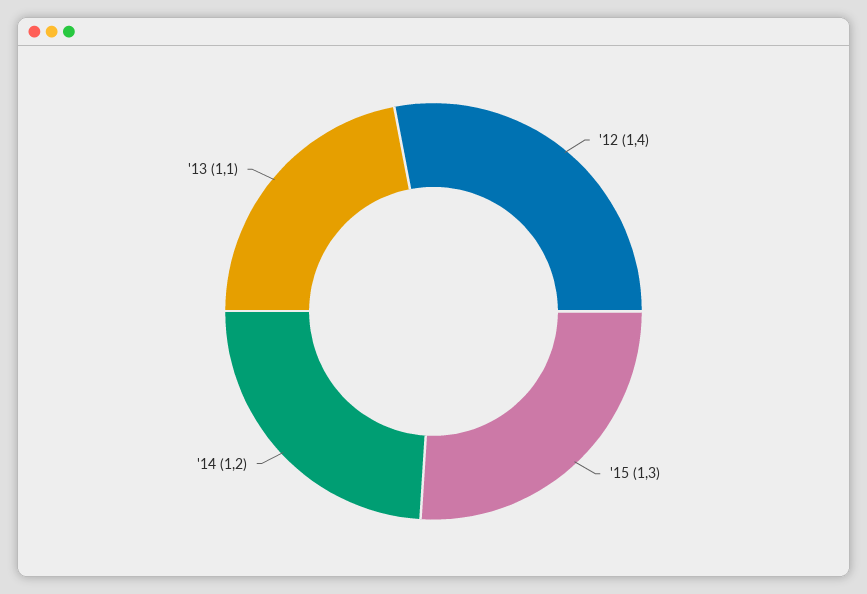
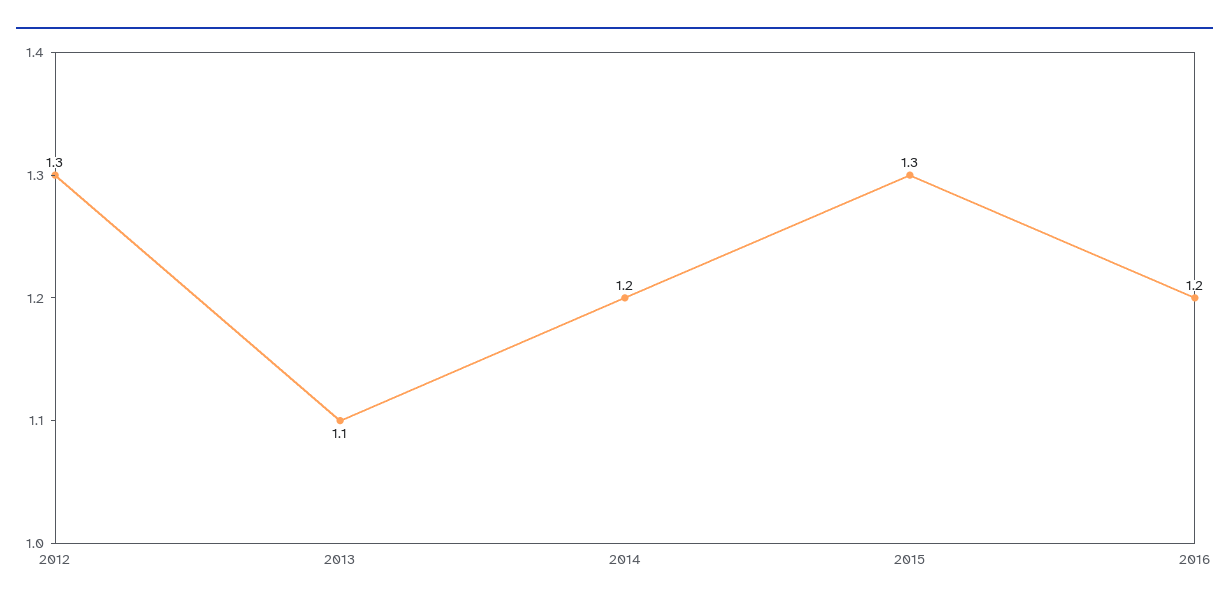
'12: 1.4 -> 1.3
2016: none -> 1.2

